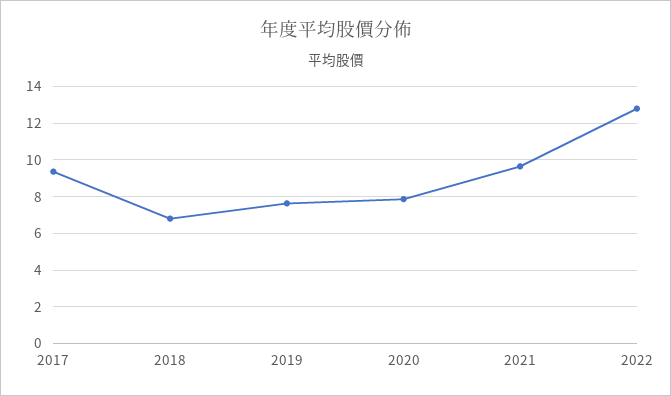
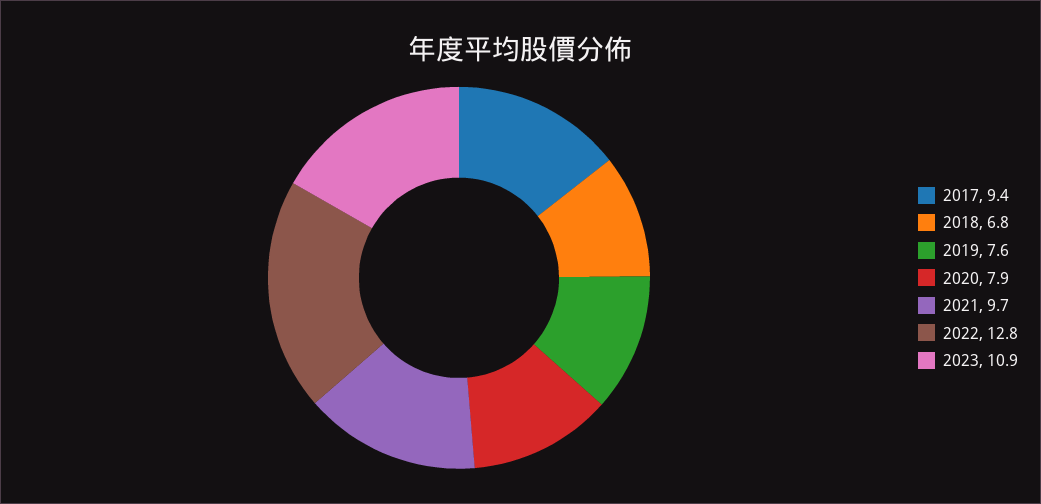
2023: none -> 10.9

